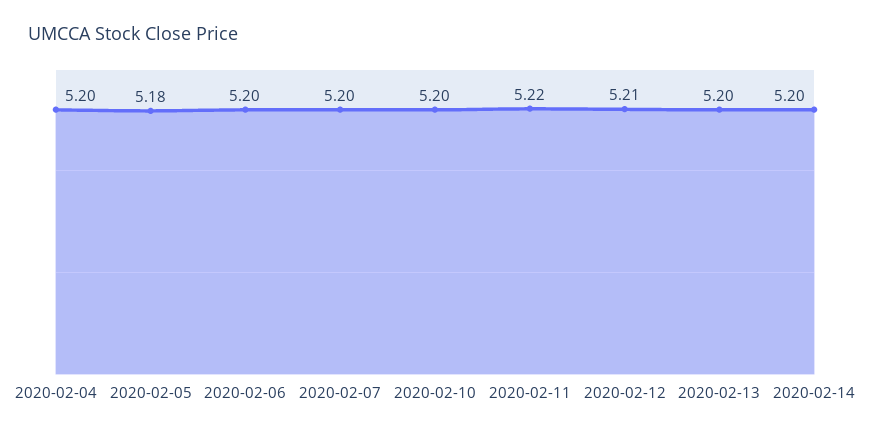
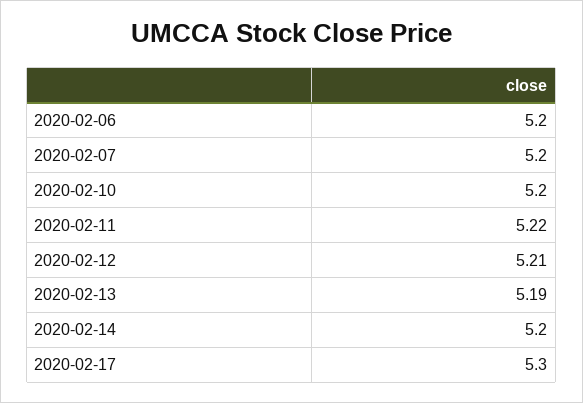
2020-02-04: 5.2 -> none
2020-02-05: 5.18 -> none
2020-02-13: 5.2 -> 5.19
2020-02-17: none -> 5.3

